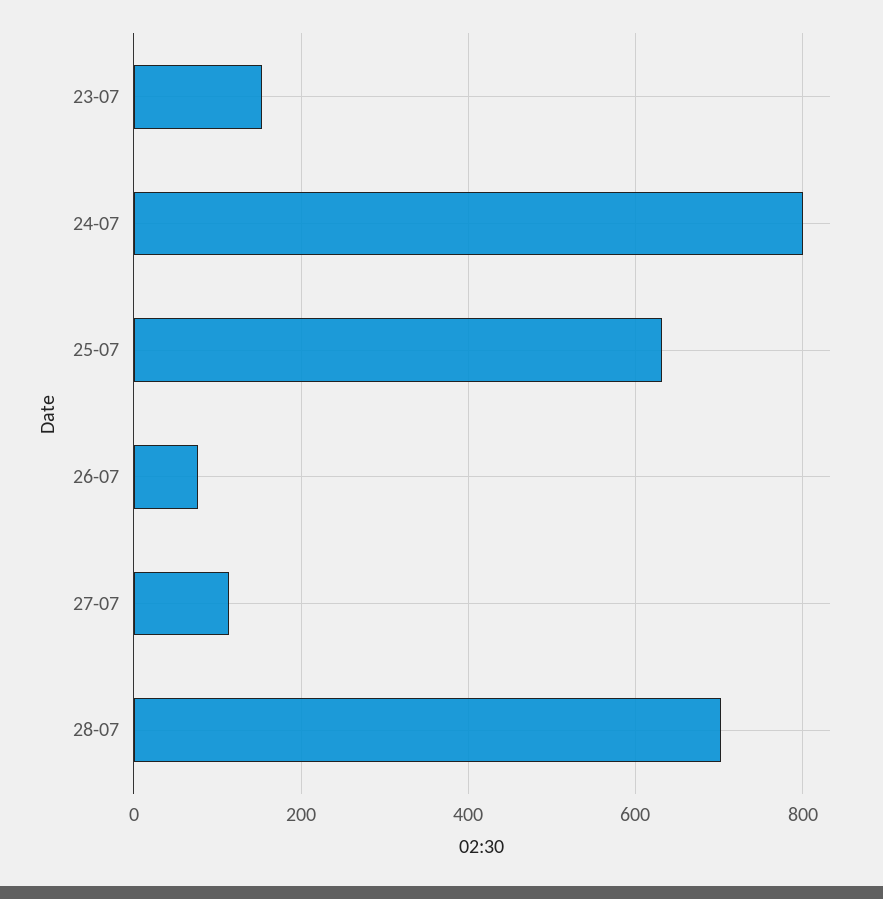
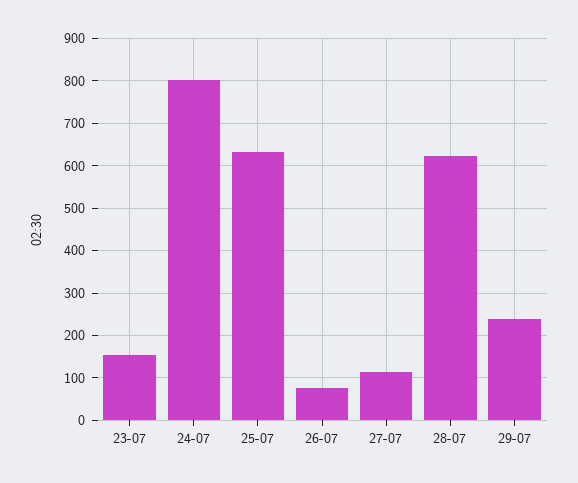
28-07: 700 -> 620
29-07: none -> 240

